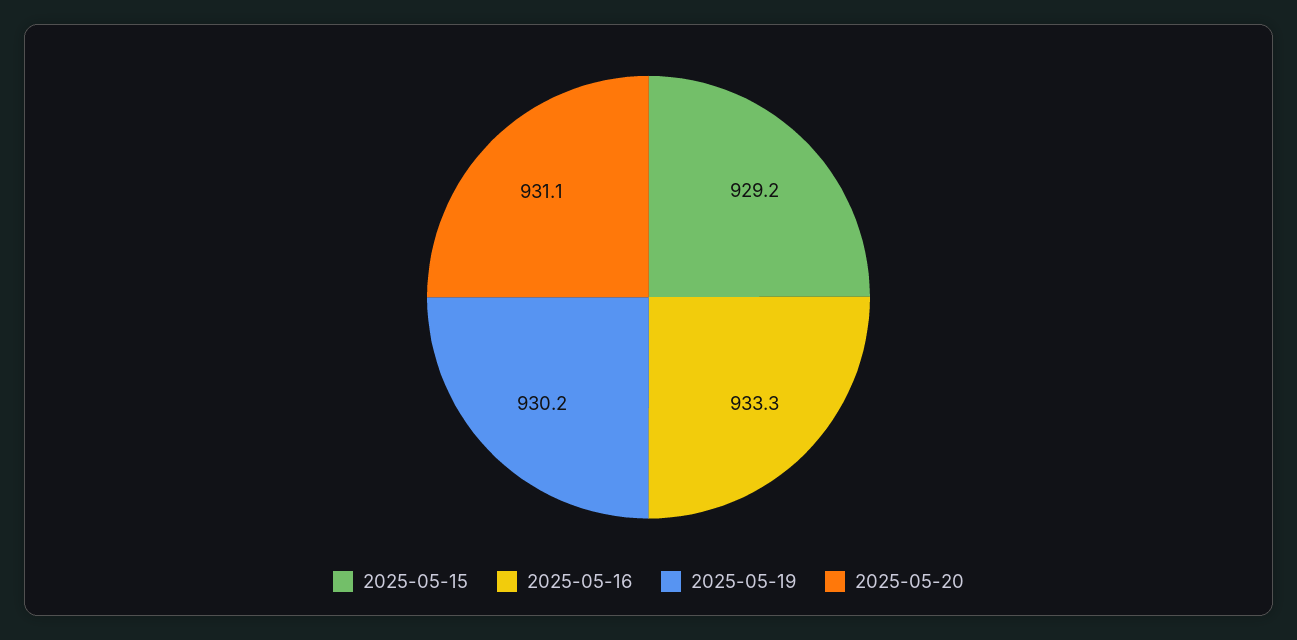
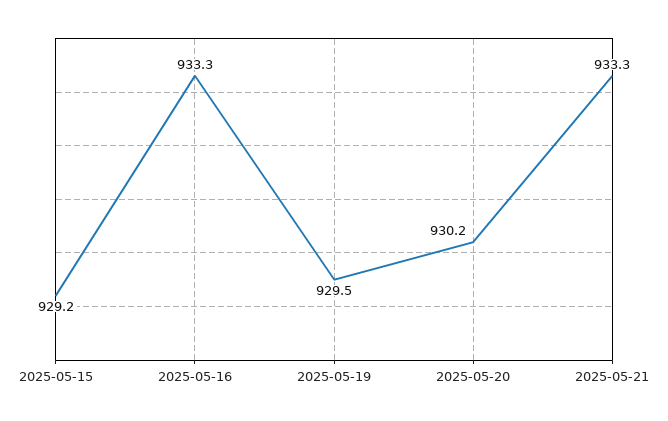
2025-05-19: 930.2 -> 929.5
2025-05-20: 931.1 -> 930.2
2025-05-21: none -> 933.3

